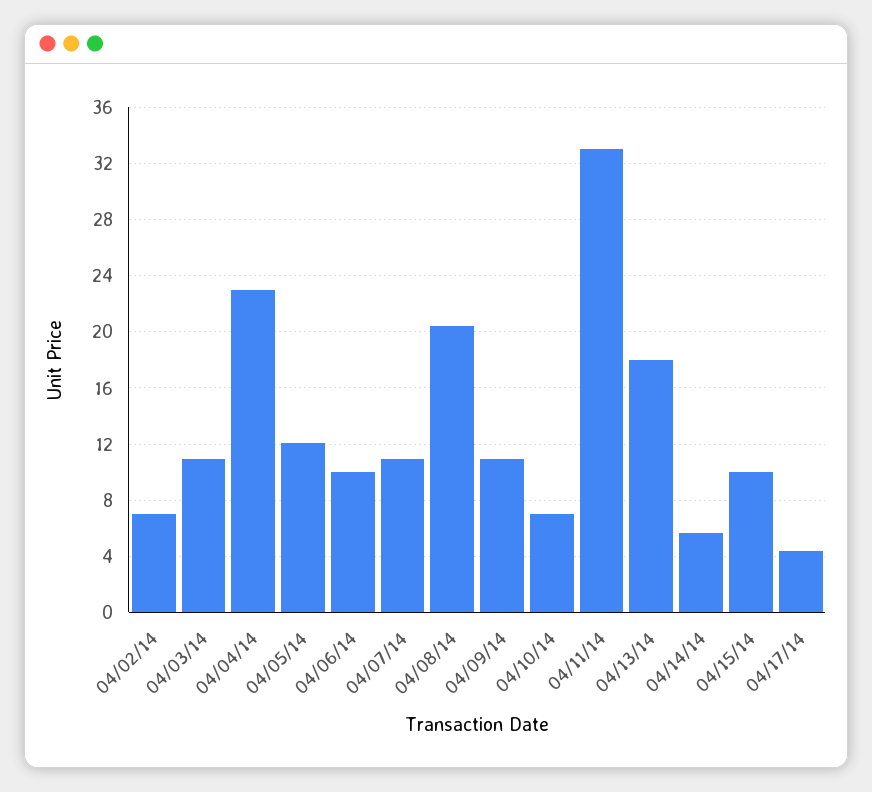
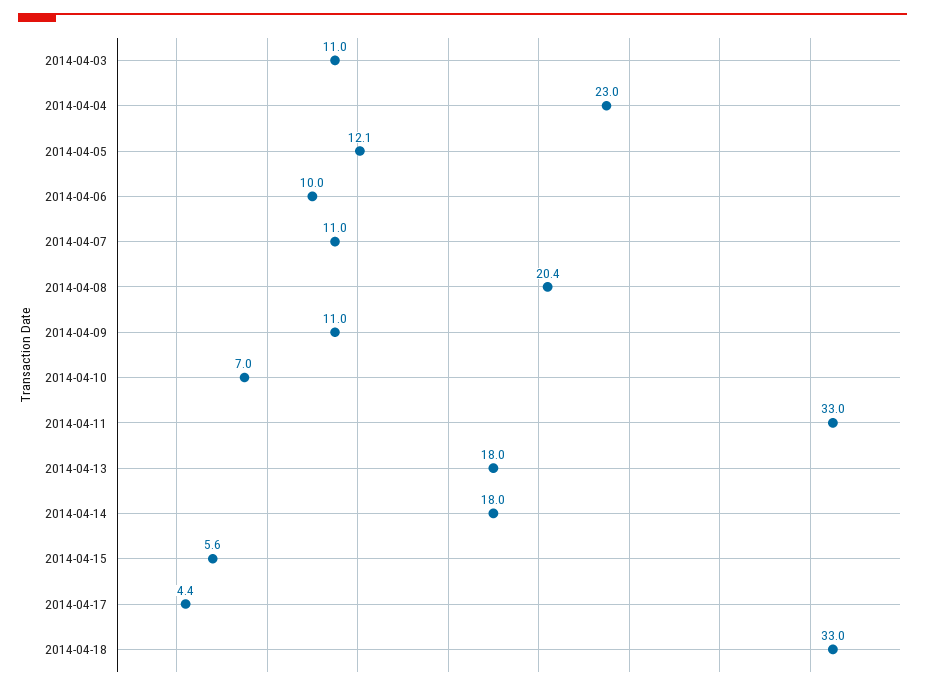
04/02/14: 7 -> none
04/14/14: 5.5 -> 18
04/15/14: 10 -> 5.6
2014-04-18: none -> 33

